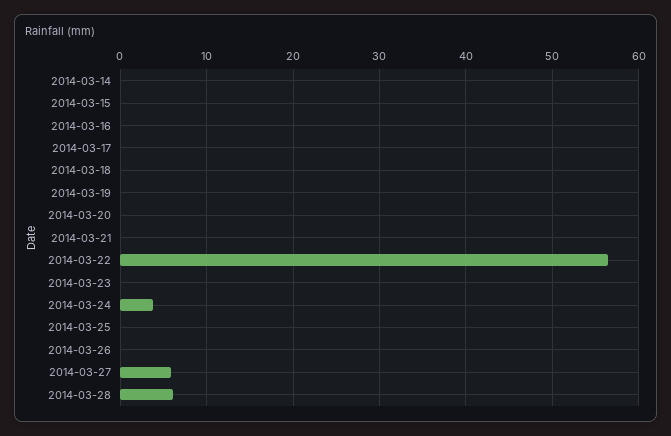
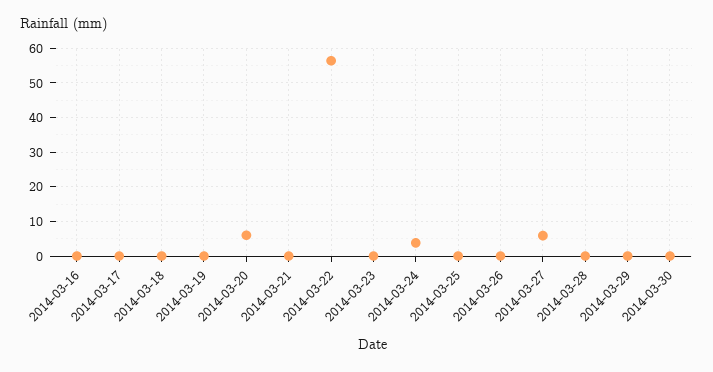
2014-03-14: 0 -> none
2014-03-15: 0 -> none
2014-03-20: 0 -> 6
2014-03-28: 6 -> 0
2014-03-29: none -> 0
2014-03-30: none -> 0

